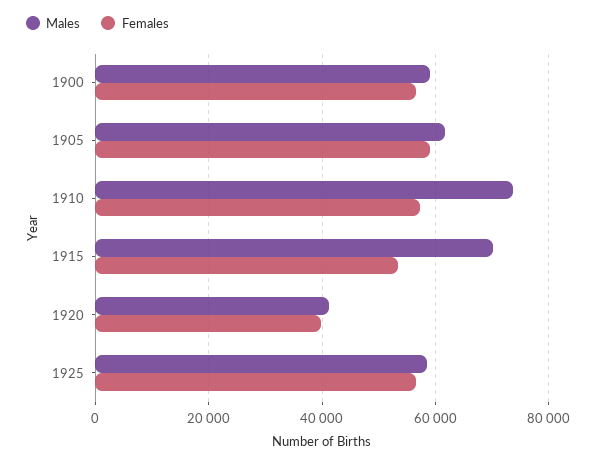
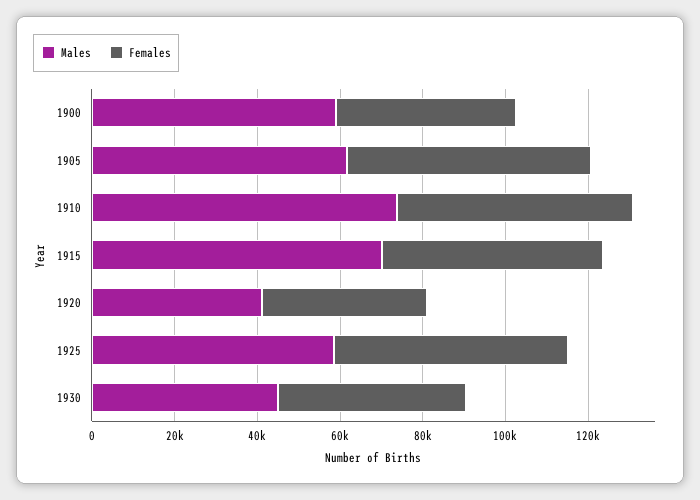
Females, 1900: 56000 -> 45000
Males, 1930: none -> 45000
Females, 1930: none -> 45000

